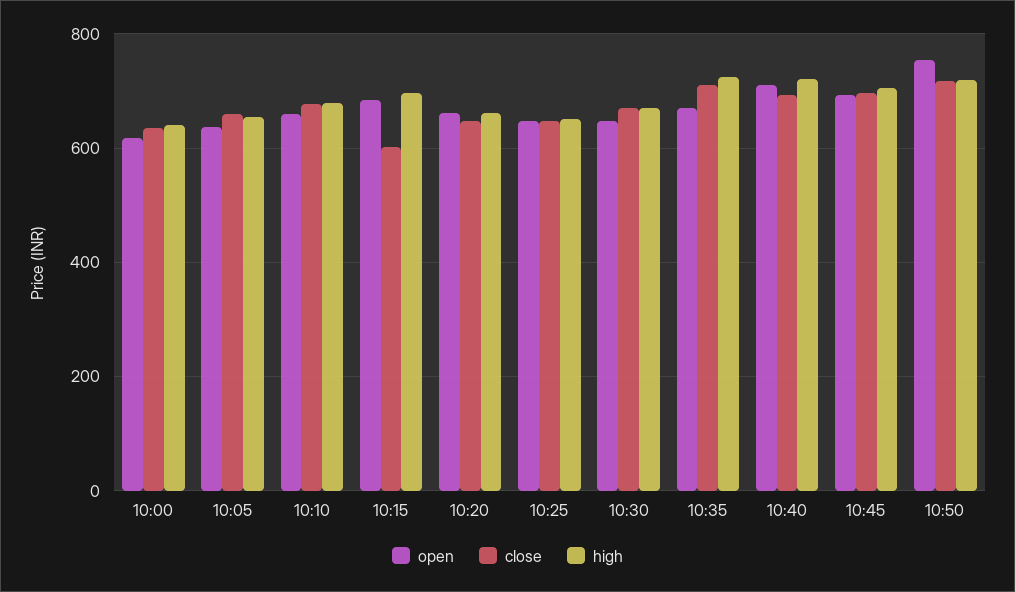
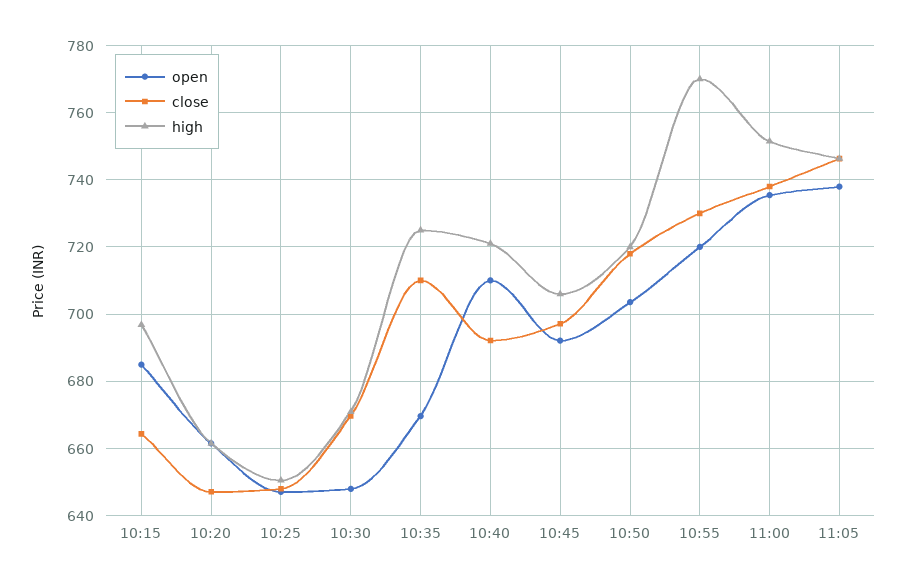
open, 10:00: 620 -> none
close, 10:00: 640 -> none
high, 10:00: 640 -> none
open, 10:05: 640 -> none
close, 10:05: 660 -> none
high, 10:05: 660 -> none
open, 10:10: 660 -> none
close, 10:10: 680 -> none
high, 10:10: 680 -> none
close, 10:15: 600 -> 664
open, 10:50: 760 -> 704
open, 10:55: none -> 720
close, 10:55: none -> 730
high, 10:55: none -> 770
open, 11:00: none -> 736
close, 11:00: none -> 738
high, 11:00: none -> 752
open, 11:05: none -> 738
close, 11:05: none -> 746
high, 11:05: none -> 746

